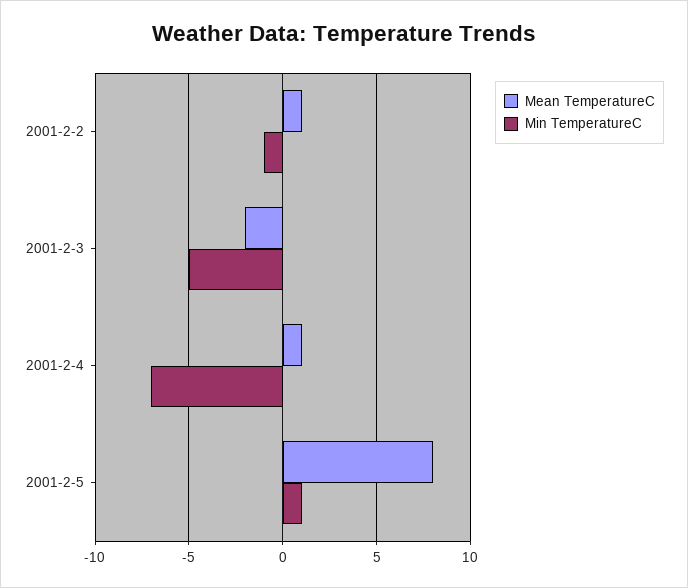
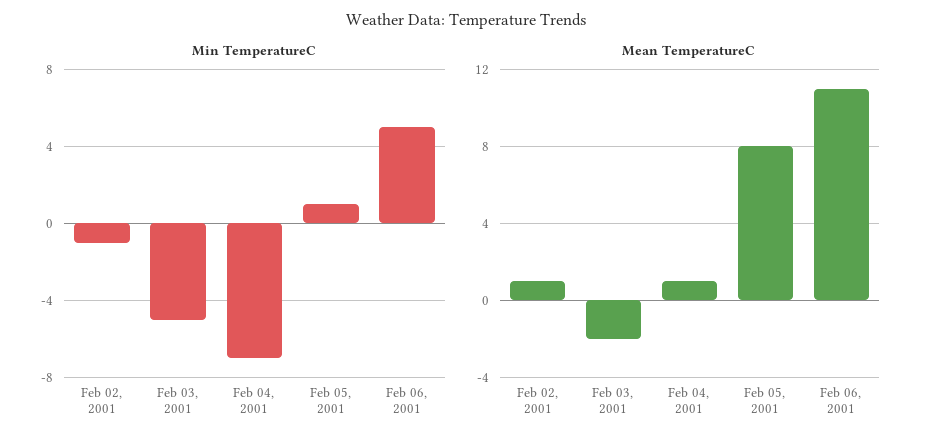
Min TemperatureC, Feb 06, 2001: none -> 5
Mean TemperatureC, Feb 06, 2001: none -> 11

